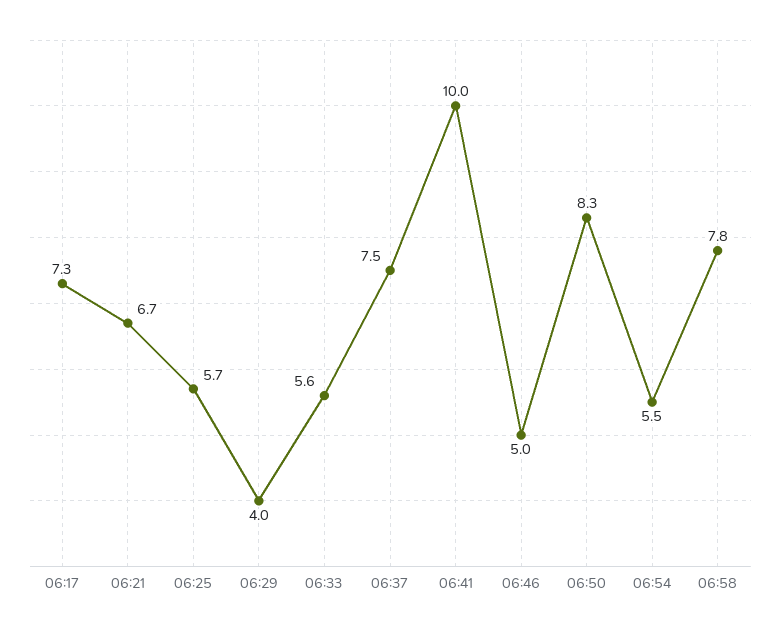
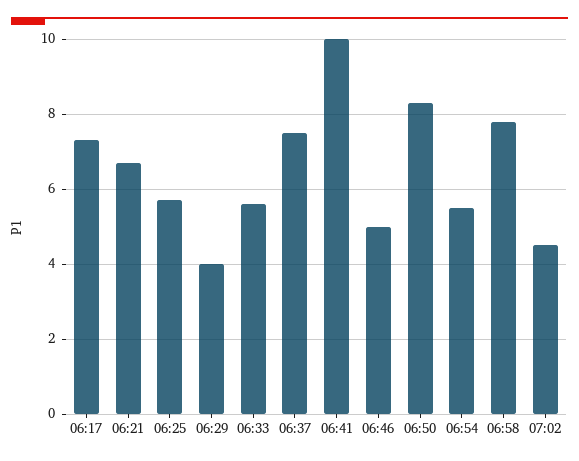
07:02: none -> 4.5

